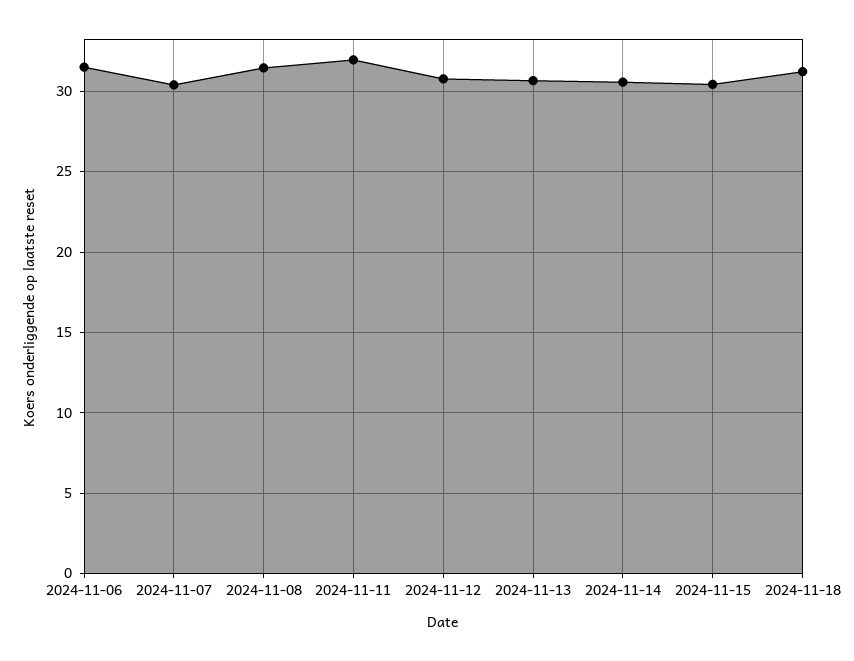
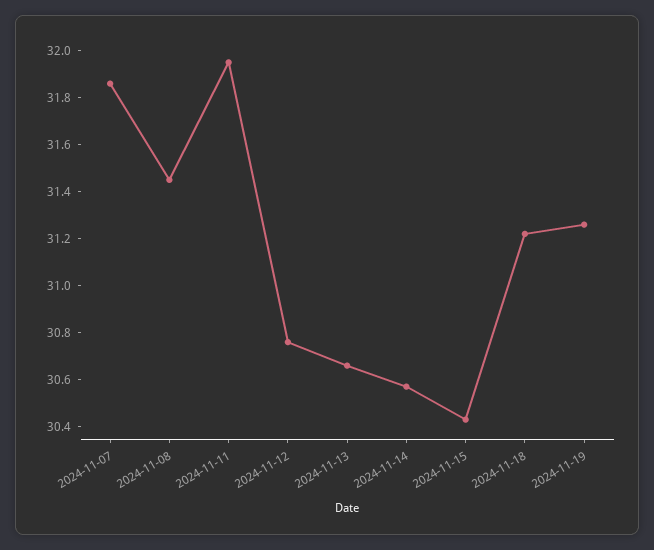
2024-11-06: 31.5 -> none
2024-11-07: 30.5 -> 31.85
2024-11-19: none -> 31.25

